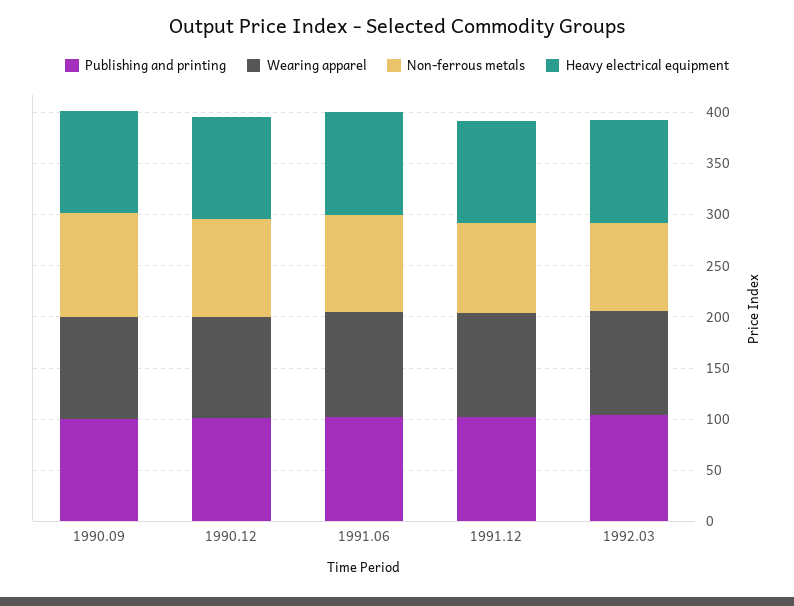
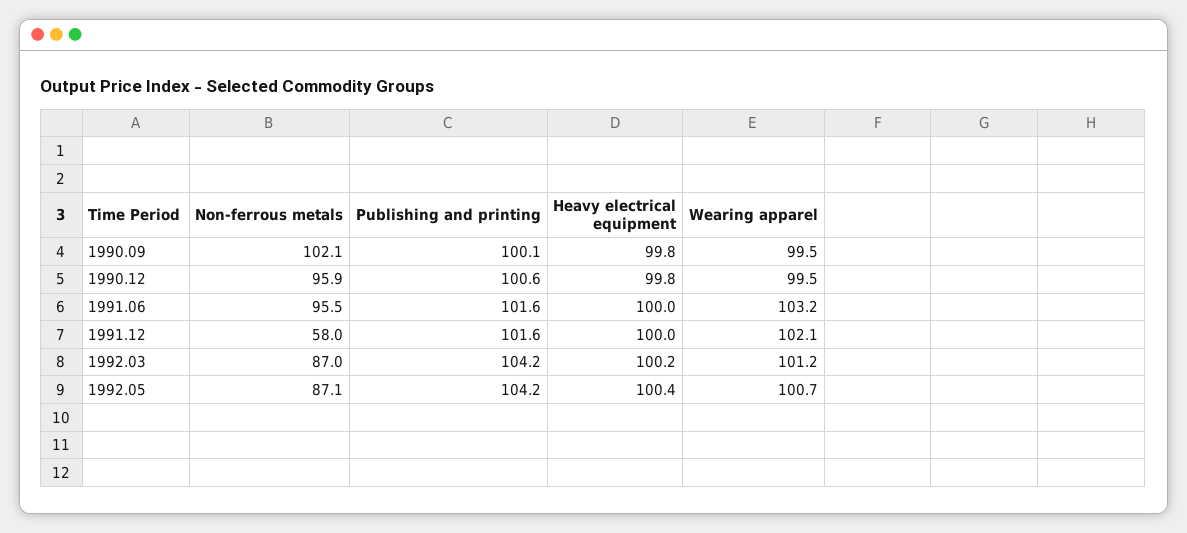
Non-ferrous metals, 1991.12: 90 -> 58
Non-ferrous metals, 1992.05: none -> 87.1
Publishing and printing, 1992.05: none -> 104.2
Heavy electrical equipment, 1992.05: none -> 100.4
Wearing apparel, 1992.05: none -> 100.7

